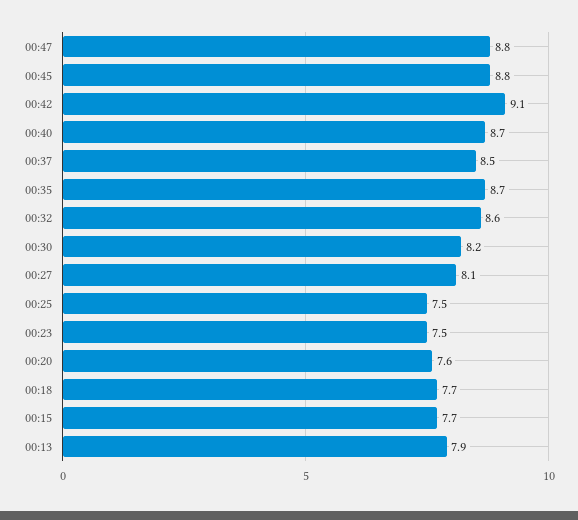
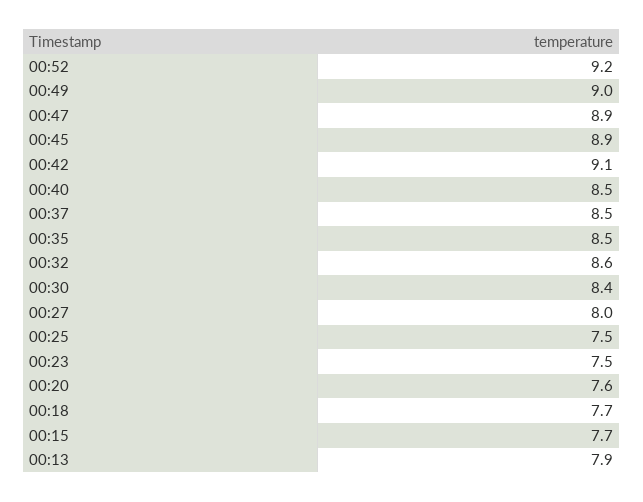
00:47: 8.8 -> 8.9
00:45: 8.8 -> 8.9
00:40: 8.7 -> 8.5
00:35: 8.7 -> 8.5
00:30: 8.2 -> 8.4
00:27: 8.1 -> 8
00:52: none -> 9.2
00:49: none -> 9

